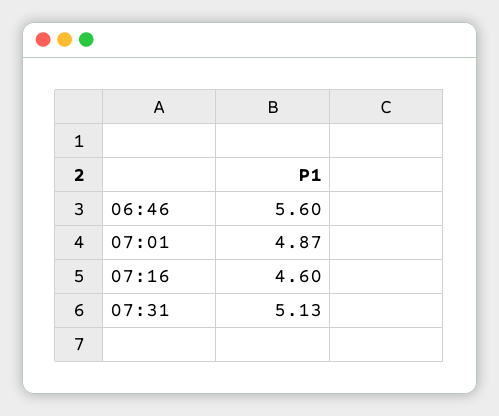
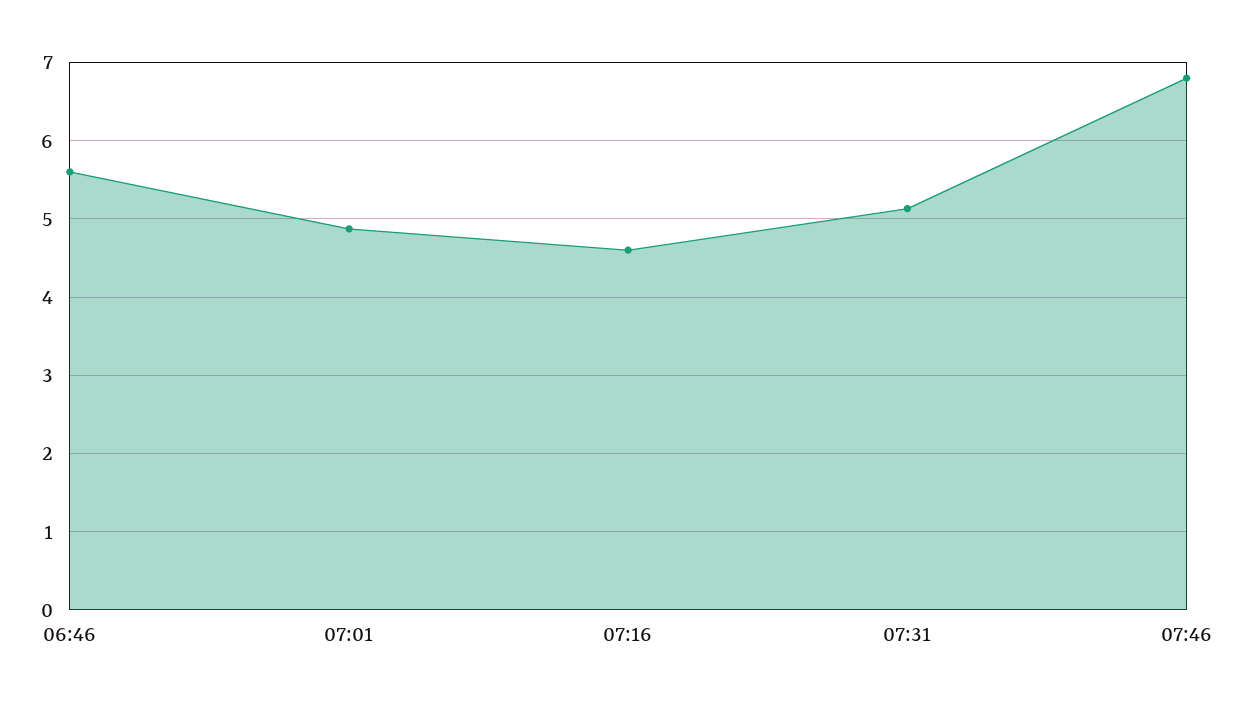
07:46: none -> 6.8

